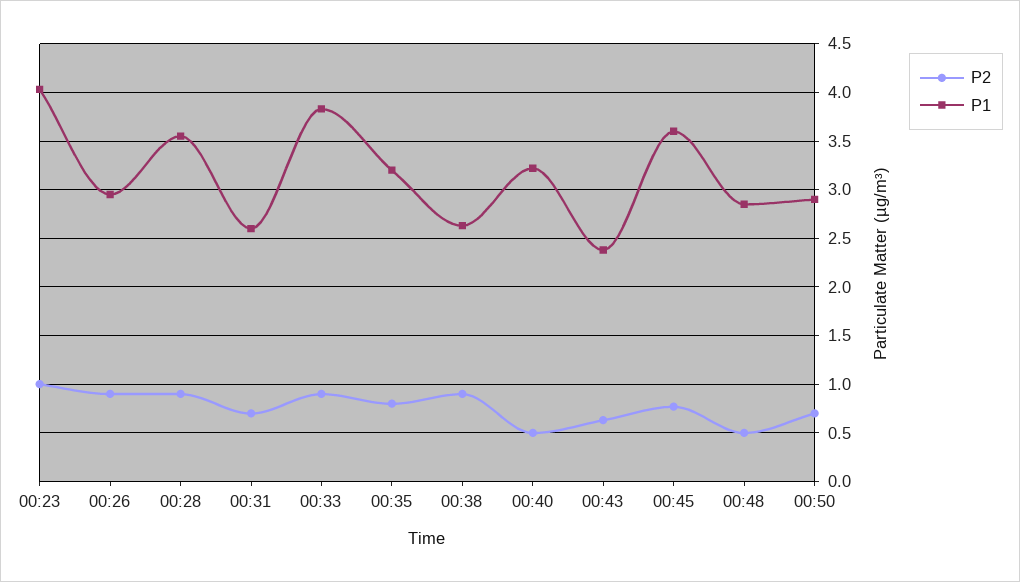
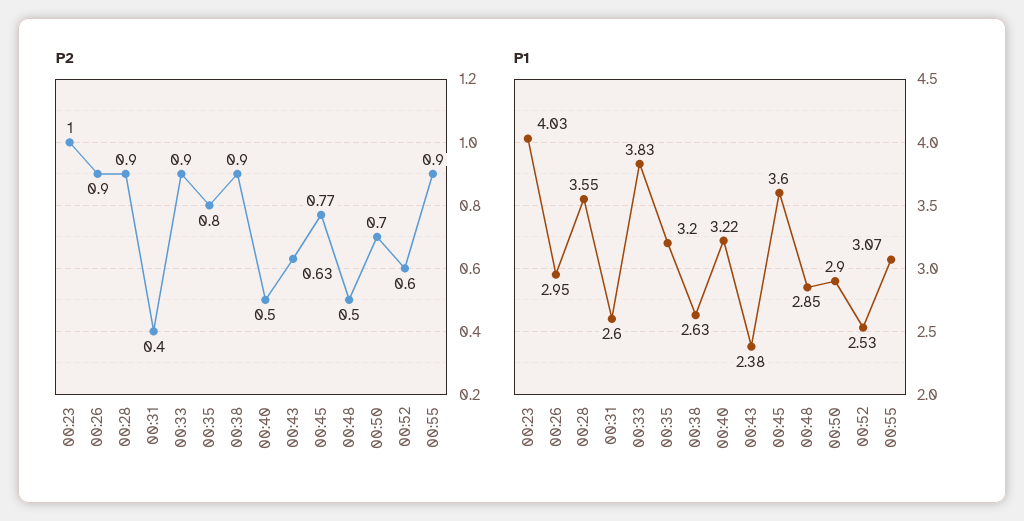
P2, 00:31: 0.7 -> 0.4
P2, 00:52: none -> 0.6
P2, 00:55: none -> 0.9
P1, 00:52: none -> 2.53
P1, 00:55: none -> 3.07

